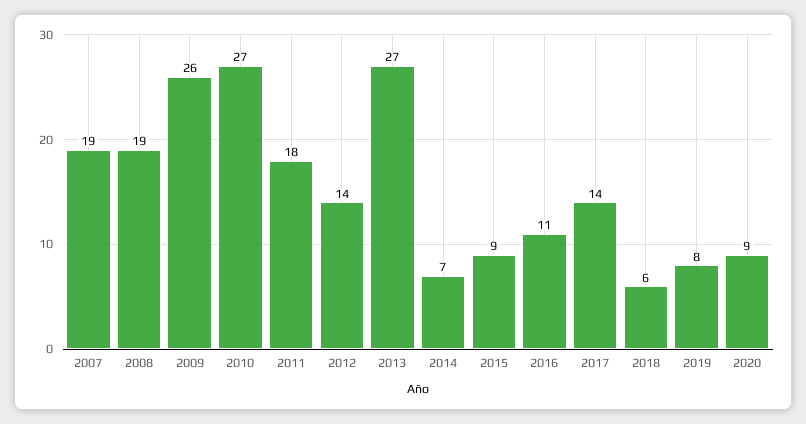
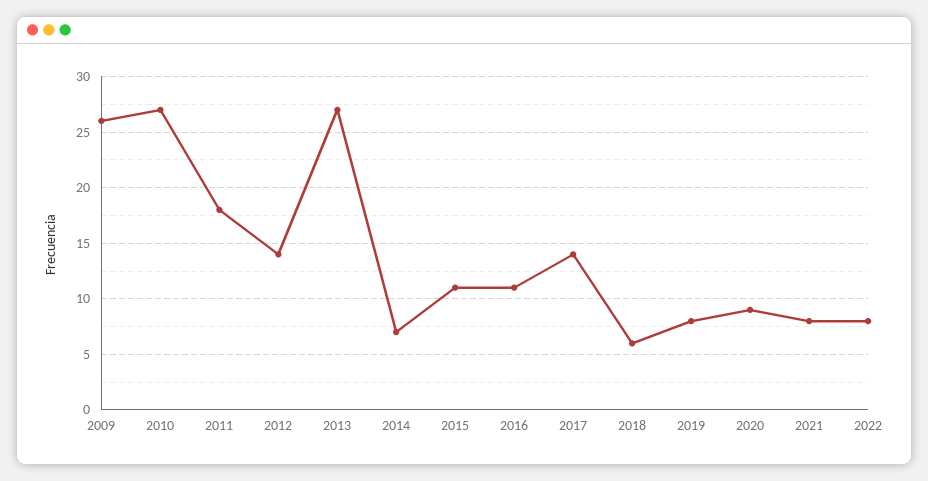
2007: 19 -> none
2008: 19 -> none
2015: 9 -> 11
2021: none -> 8
2022: none -> 8

